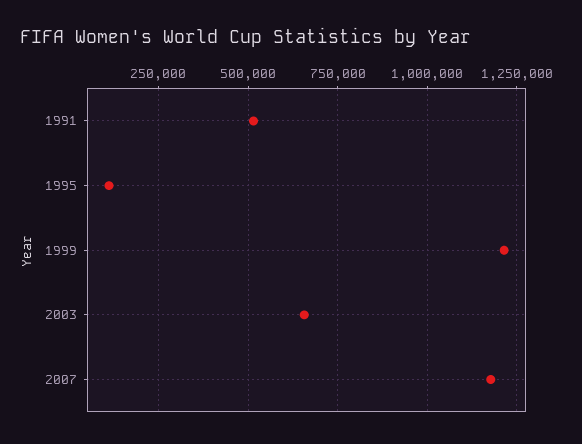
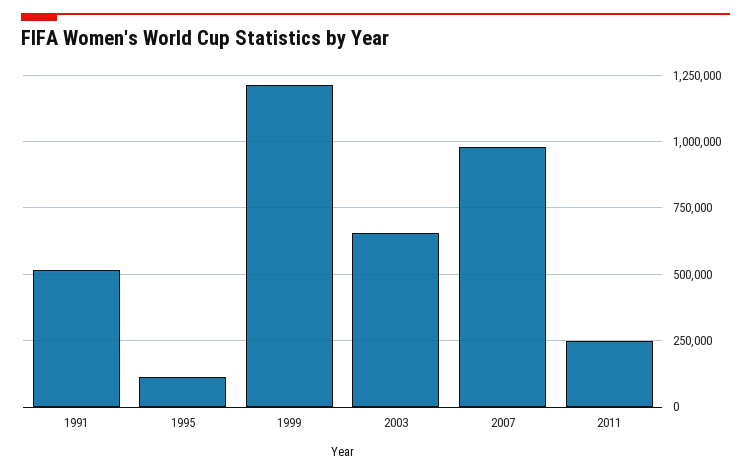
2007: 1175000 -> 975000
2011: none -> 250000

